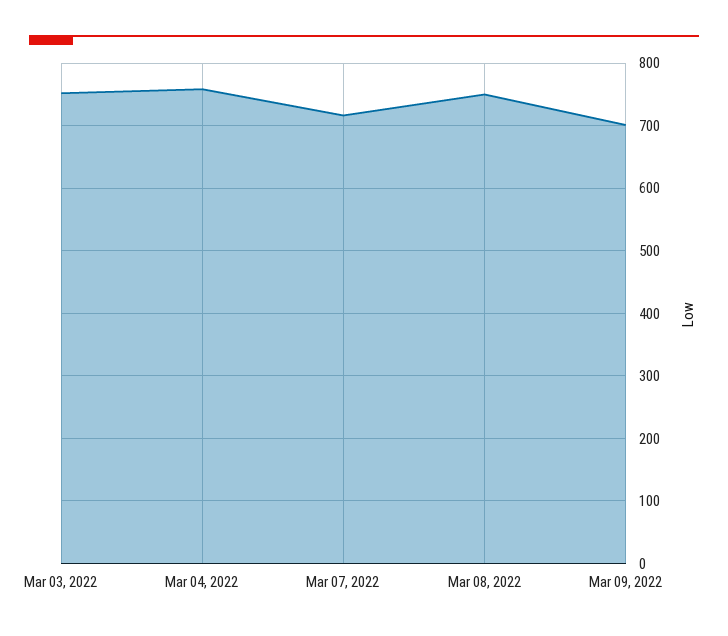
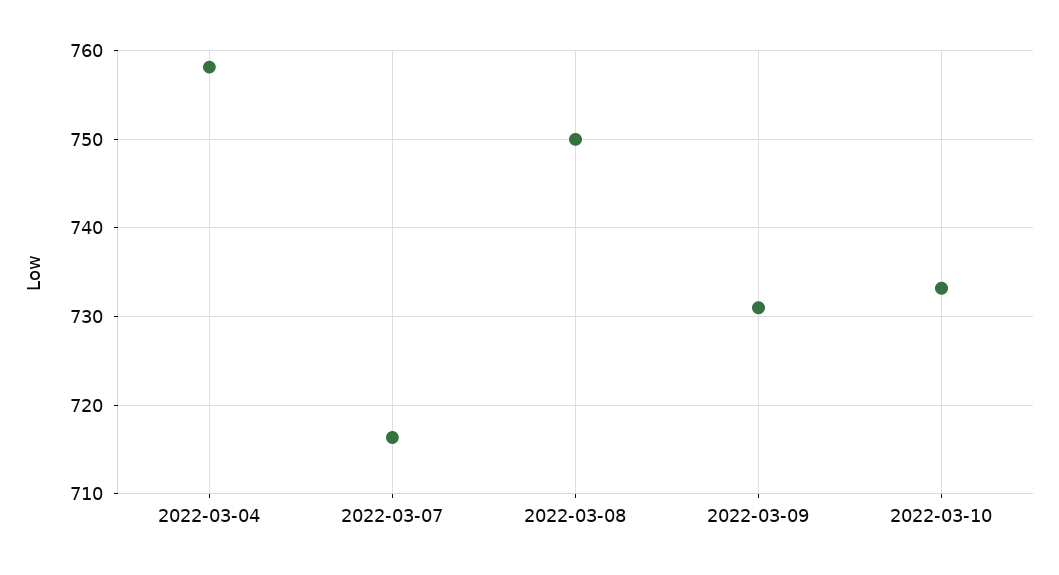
Mar 03, 2022: 750 -> none
Mar 09, 2022: 700 -> 731
2022-03-10: none -> 733

